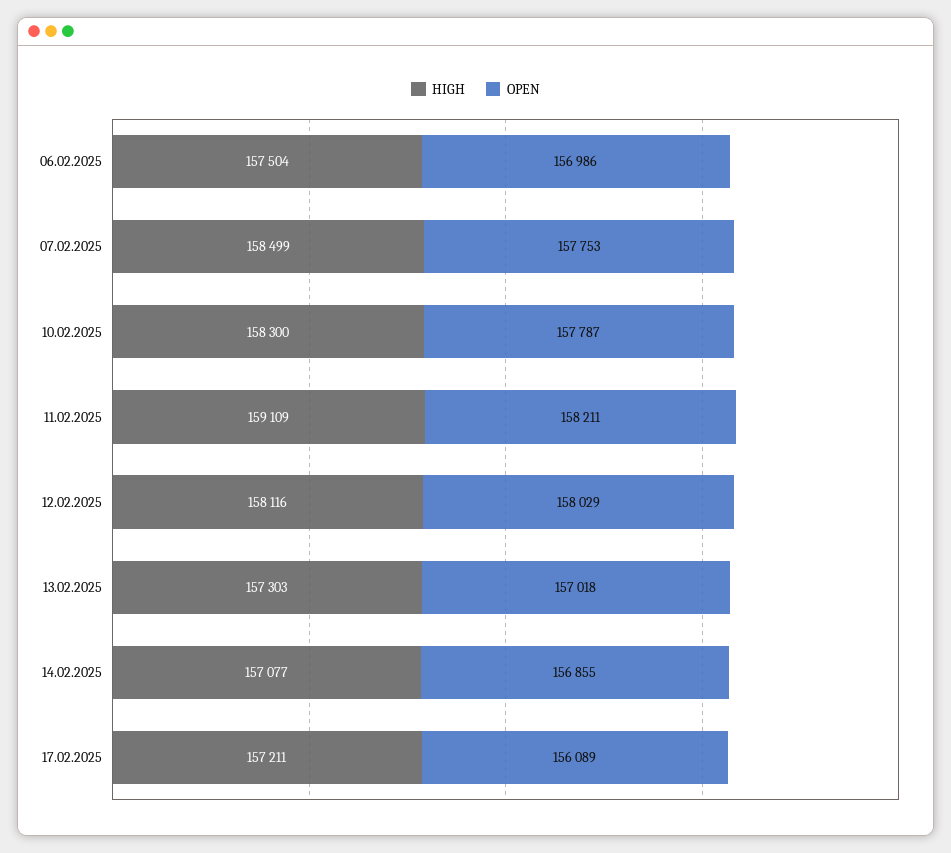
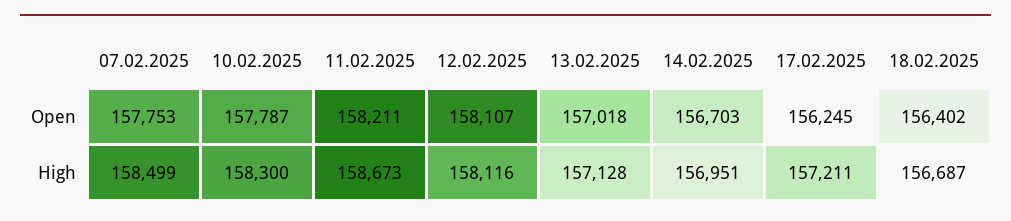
HIGH, 06.02.2025: 157504 -> none
OPEN, 06.02.2025: 156986 -> none
HIGH, 11.02.2025: 159109 -> 158673
OPEN, 12.02.2025: 158029 -> 158107
HIGH, 13.02.2025: 157303 -> 157128
HIGH, 14.02.2025: 157077 -> 156951
OPEN, 14.02.2025: 156855 -> 156703
OPEN, 17.02.2025: 156089 -> 156245
OPEN, 18.02.2025: none -> 156402
HIGH, 18.02.2025: none -> 156687

